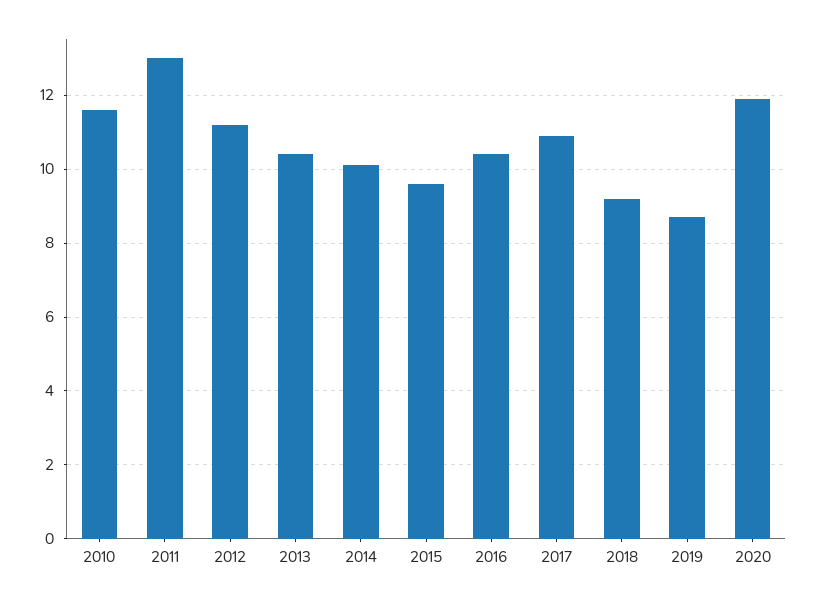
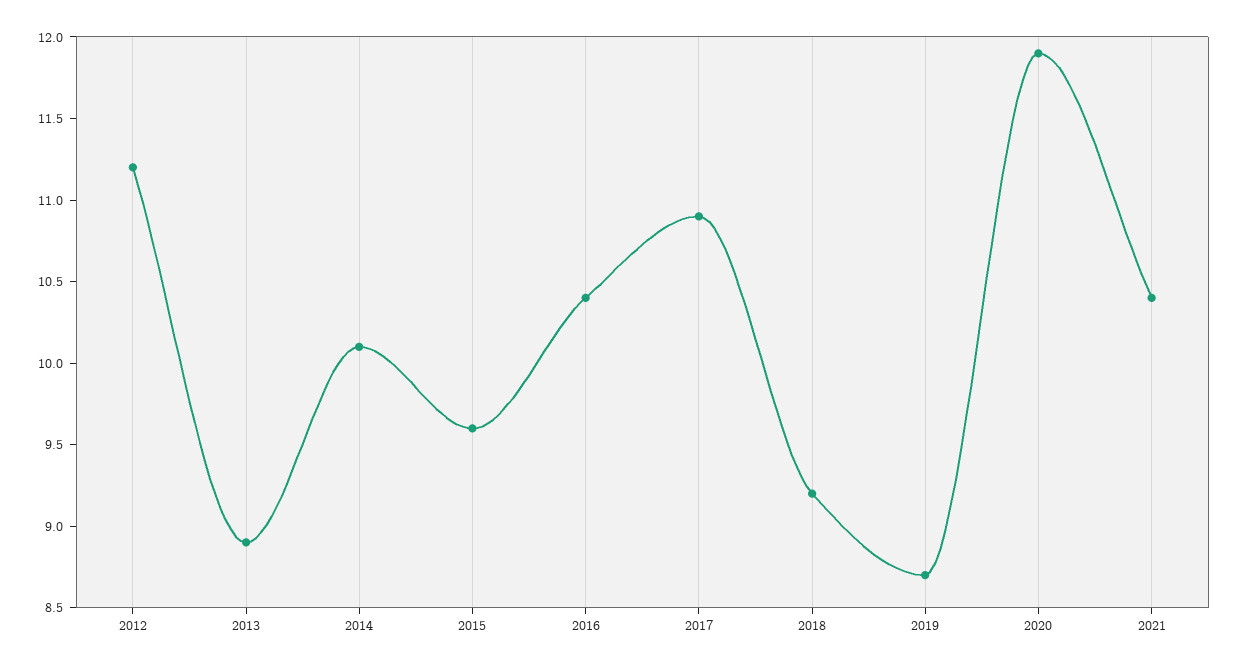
2010: 11.5 -> none
2011: 13 -> none
2013: 10.5 -> 8.9
2021: none -> 10.4

